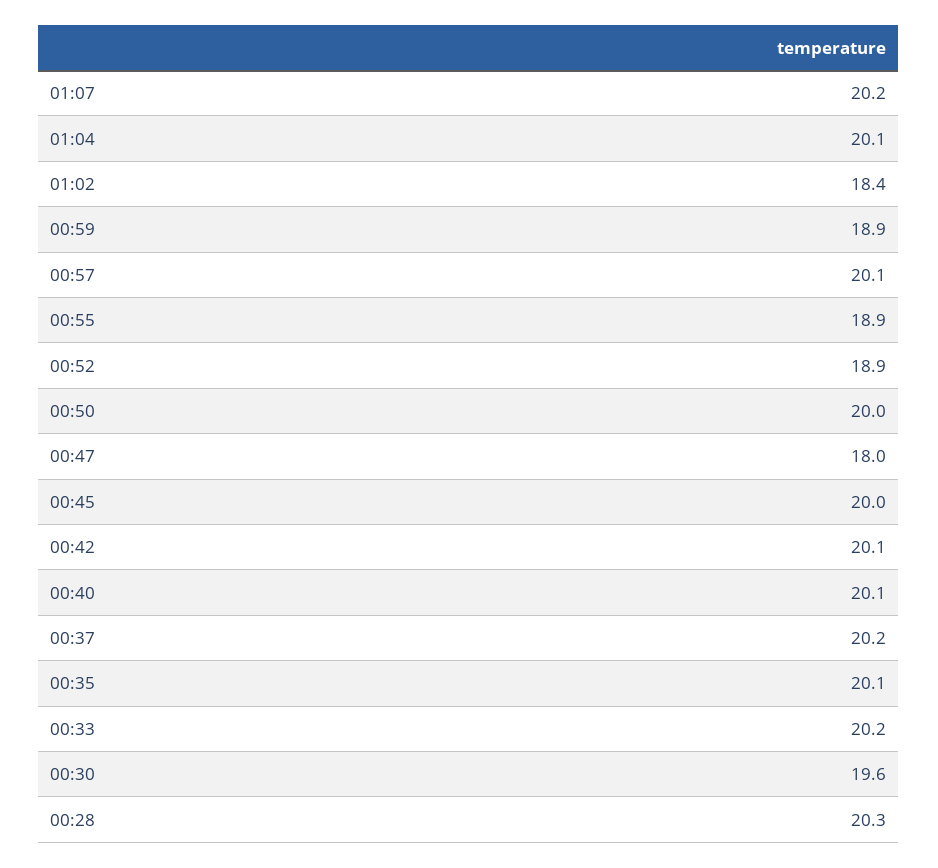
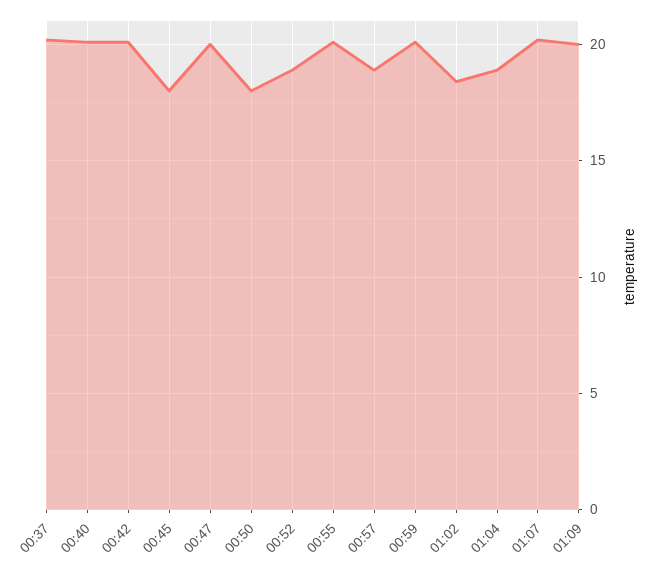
01:04: 20.1 -> 19
00:59: 18.9 -> 20
00:57: 20.1 -> 19
00:55: 18.9 -> 20
00:50: 20 -> 18
00:47: 18 -> 20
00:45: 20 -> 18
00:35: 20.1 -> none
00:33: 20.2 -> none
00:30: 19.6 -> none
00:28: 20.3 -> none
01:09: none -> 20

